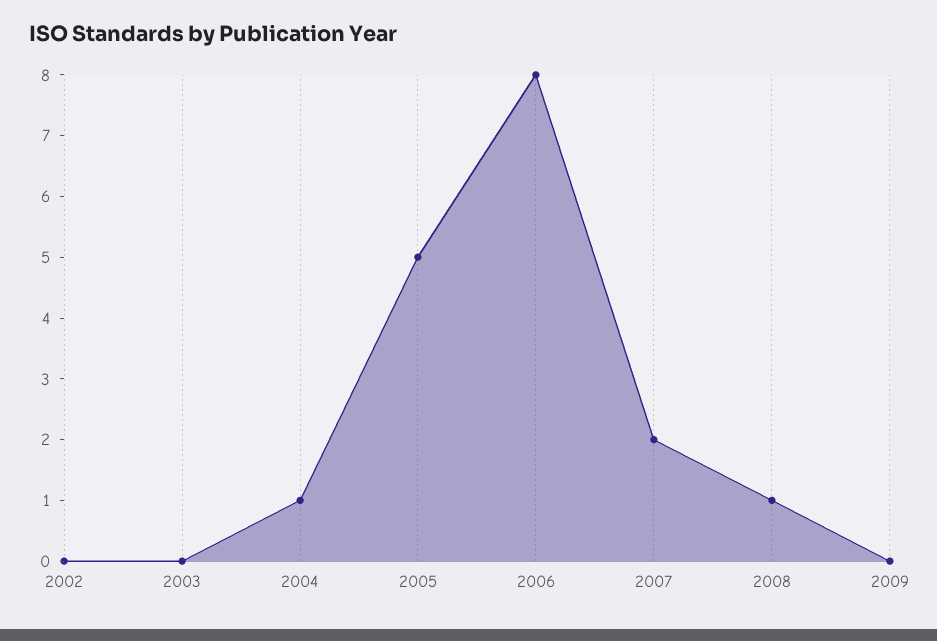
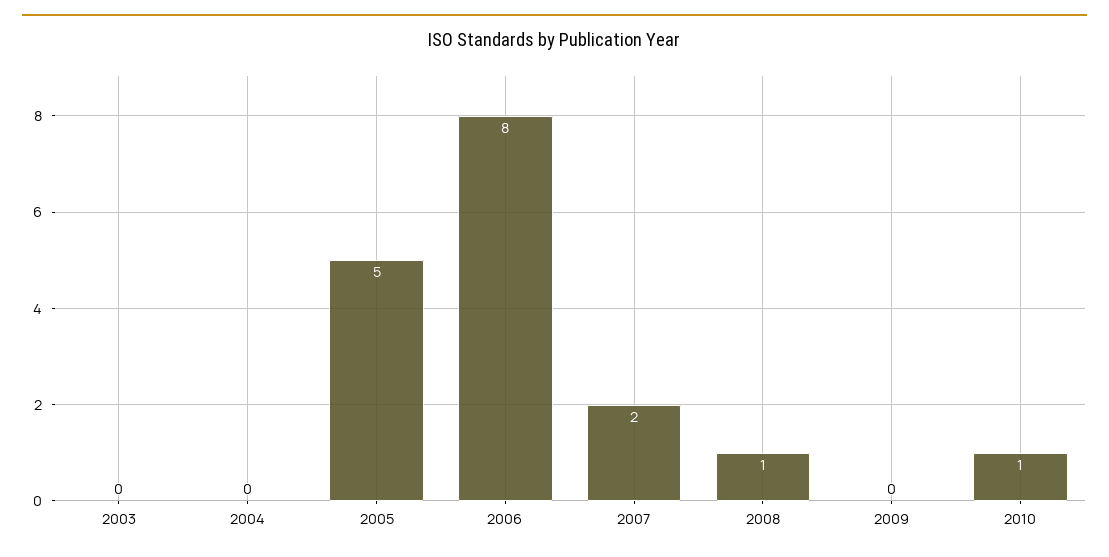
2002: 0 -> none
2004: 1 -> 0
2010: none -> 1

